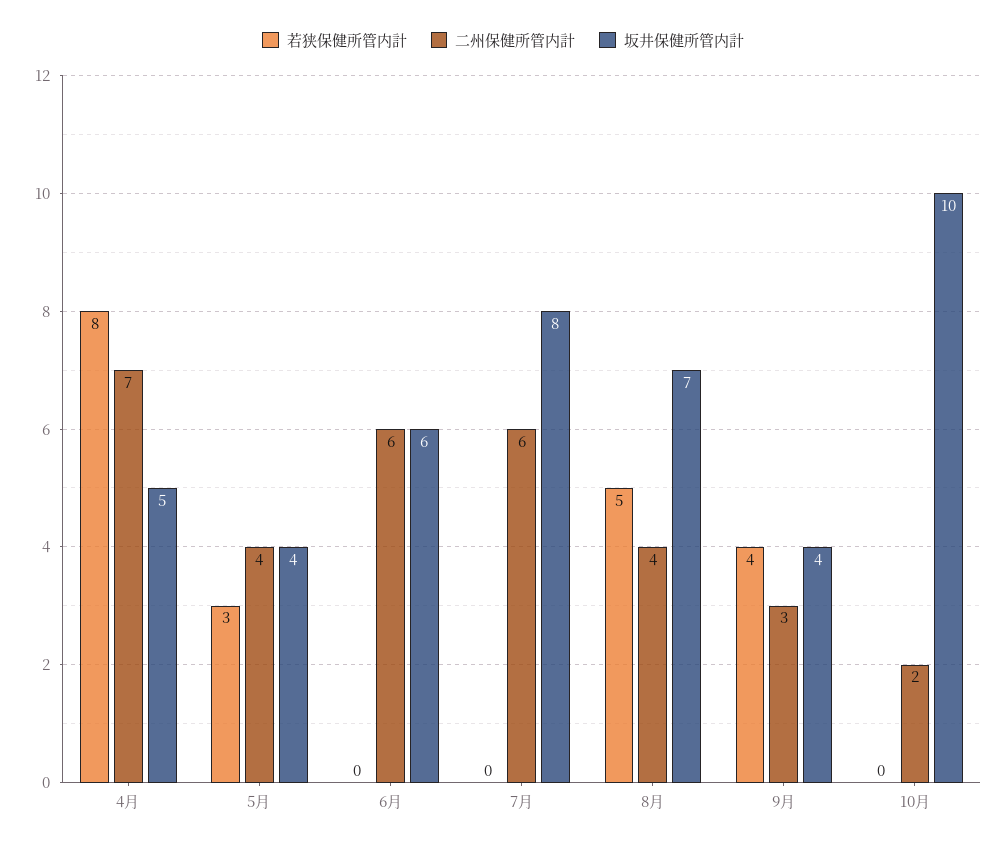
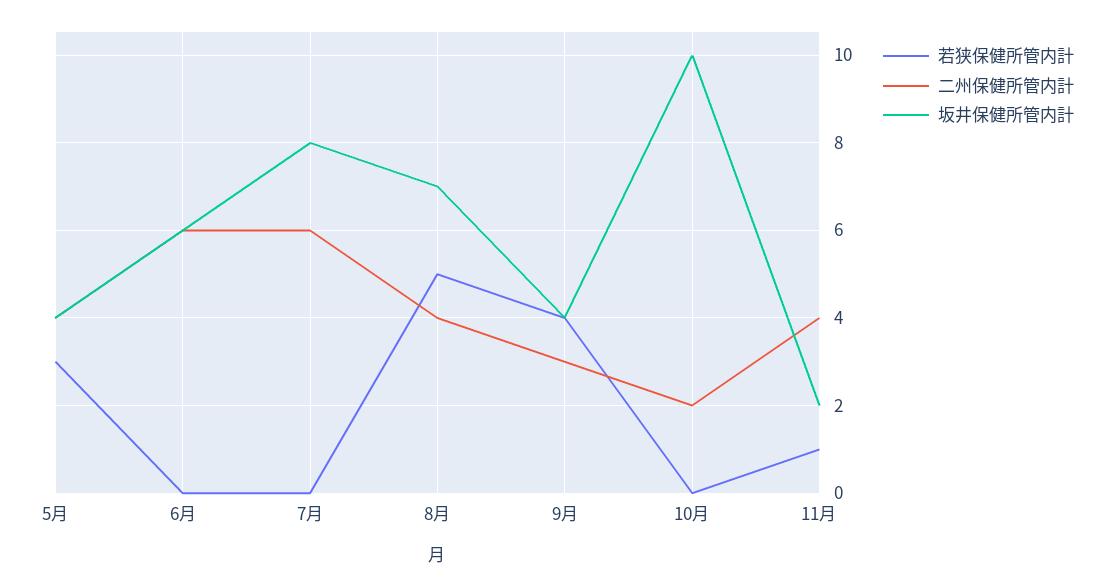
若狭保健所管内計, 4月: 8 -> none
二州保健所管内計, 4月: 7 -> none
坂井保健所管内計, 4月: 5 -> none
若狭保健所管内計, 11月: none -> 1
二州保健所管内計, 11月: none -> 4
坂井保健所管内計, 11月: none -> 2

